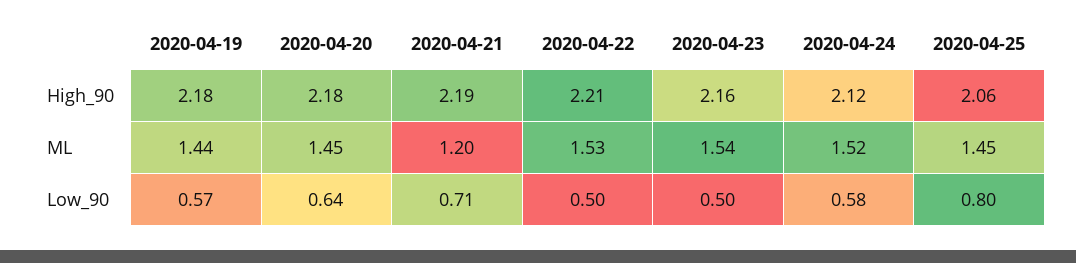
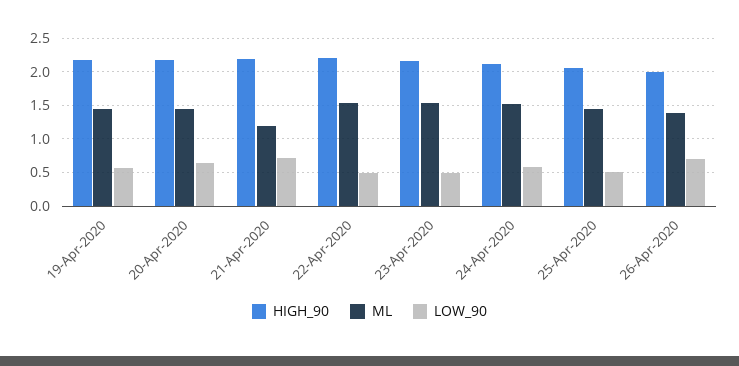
Low_90, 2020-04-25: 0.8 -> 0.5
High_90, 26-Apr-2020: none -> 2
ML, 26-Apr-2020: none -> 1.4
Low_90, 26-Apr-2020: none -> 0.7

